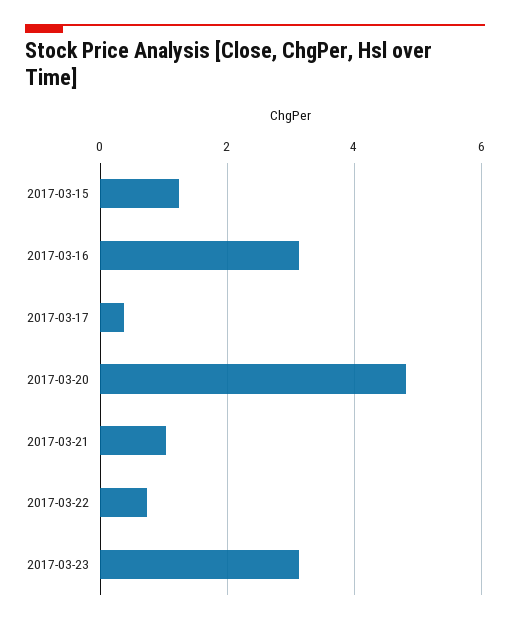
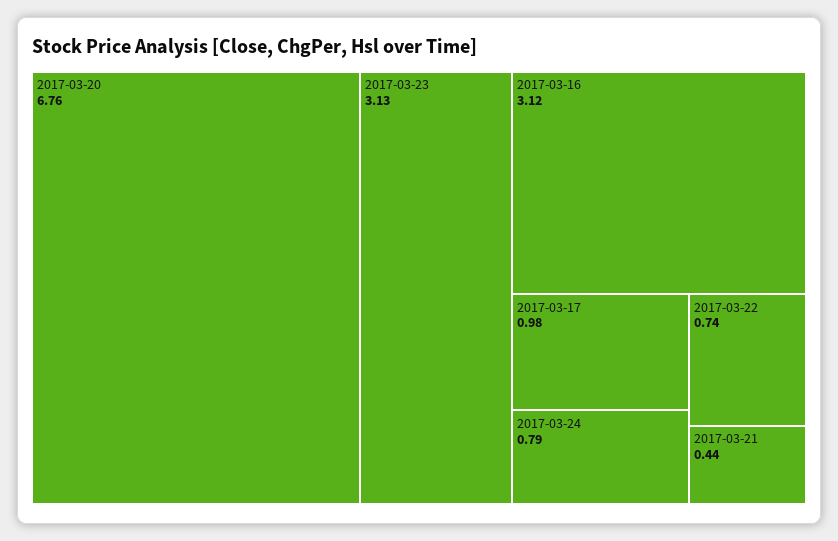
2017-03-15: 1.2 -> none
2017-03-17: 0.4 -> 0.98
2017-03-20: 4.8 -> 6.76
2017-03-21: 1 -> 0.44
2017-03-24: none -> 0.79

